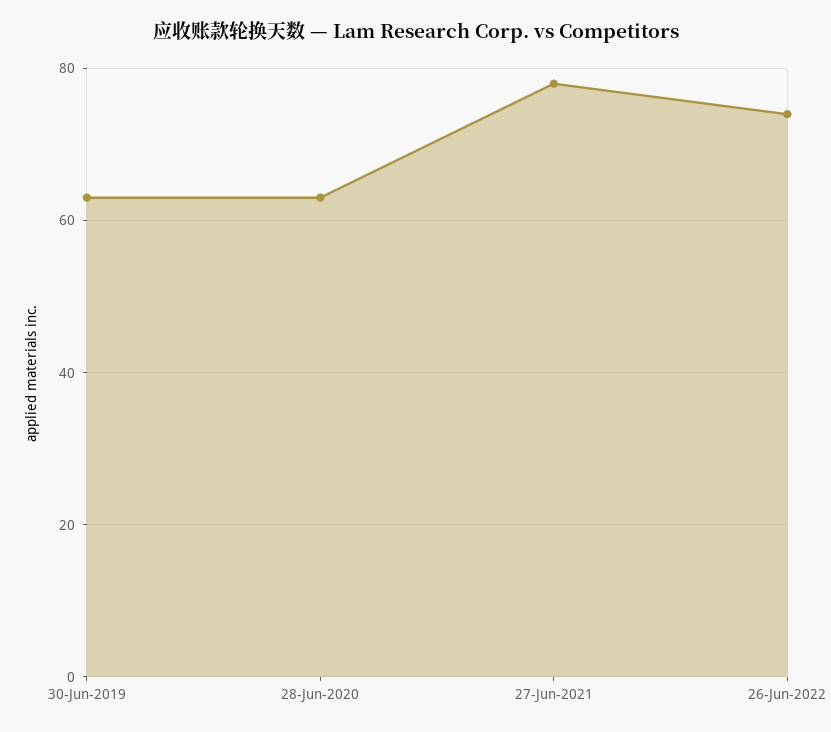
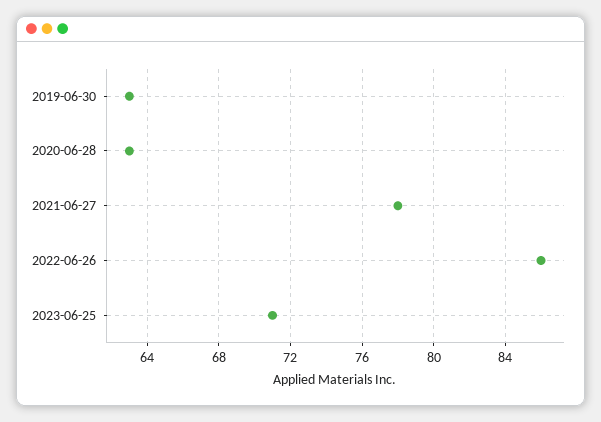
26-Jun-2022: 75 -> 86
2023-06-25: none -> 71

